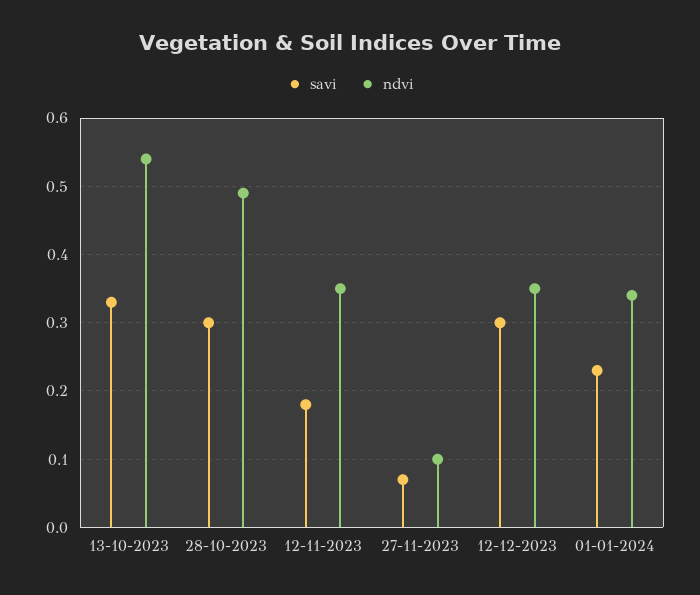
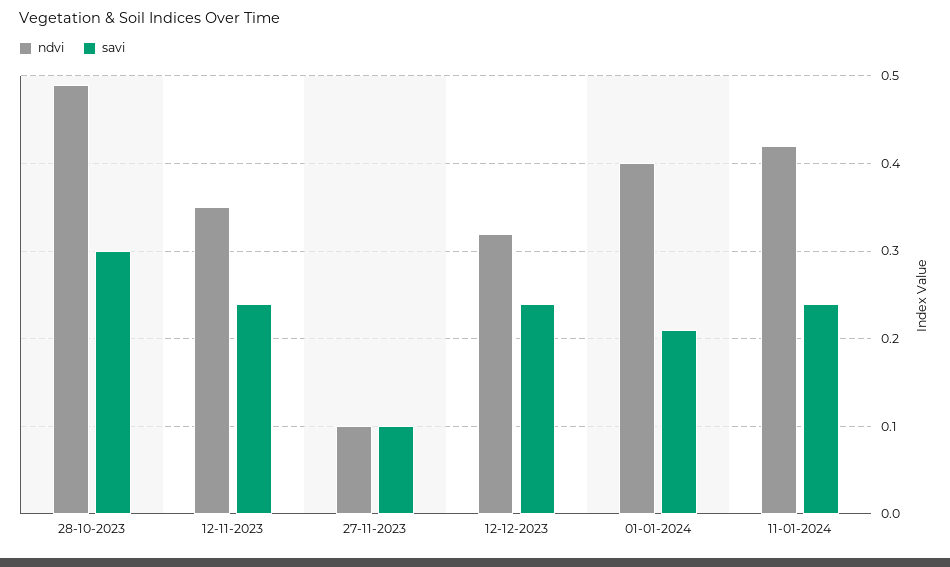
savi, 13-10-2023: 0.33 -> none
ndvi, 13-10-2023: 0.54 -> none
savi, 12-11-2023: 0.18 -> 0.24
savi, 27-11-2023: 0.07 -> 0.1
savi, 12-12-2023: 0.3 -> 0.24
ndvi, 12-12-2023: 0.35 -> 0.32
savi, 01-01-2024: 0.23 -> 0.21
ndvi, 01-01-2024: 0.34 -> 0.4
ndvi, 11-01-2024: none -> 0.42
savi, 11-01-2024: none -> 0.24

